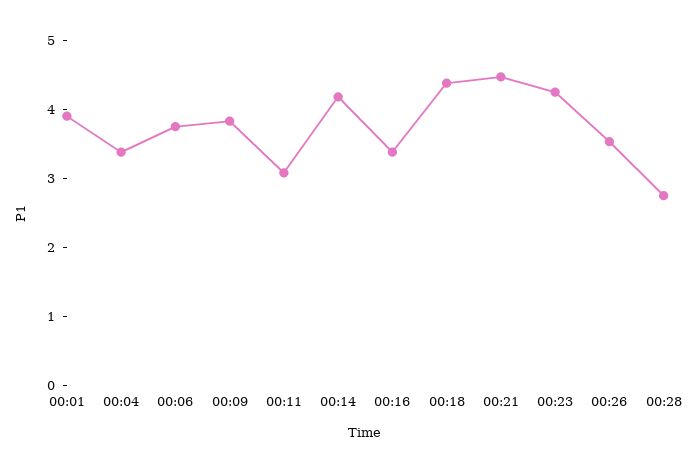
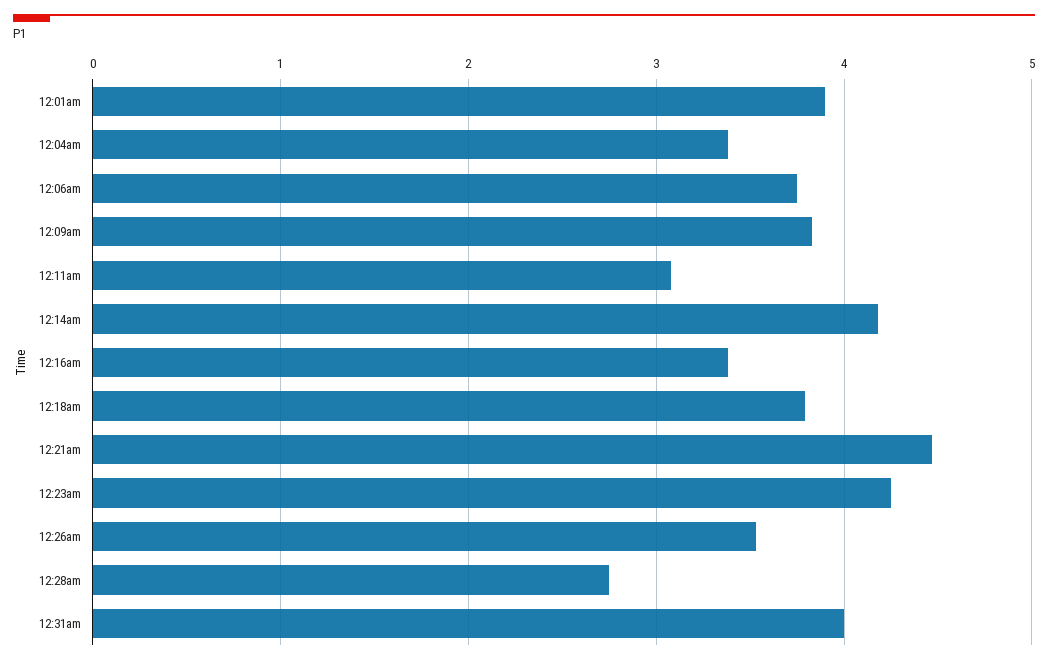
00:18: 4.4 -> 3.8
12:31am: none -> 4

